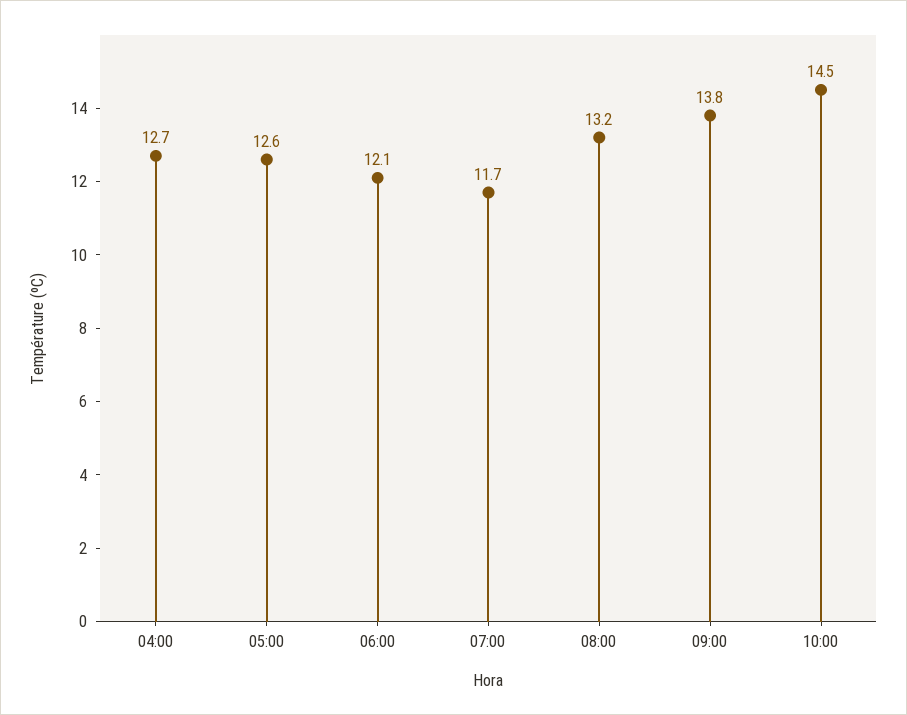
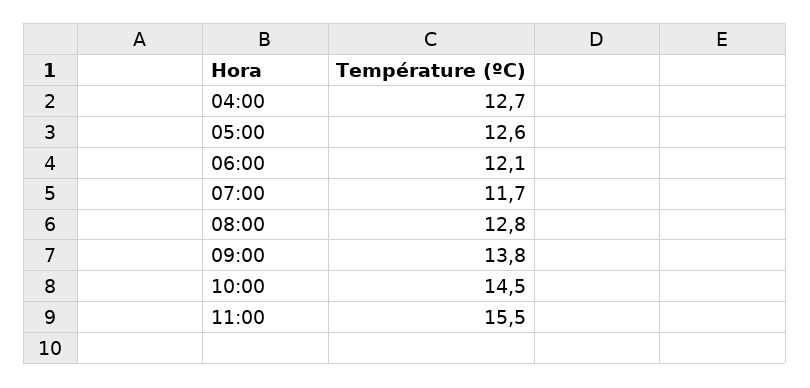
08:00: 13.2 -> 12.8
11:00: none -> 15.5

